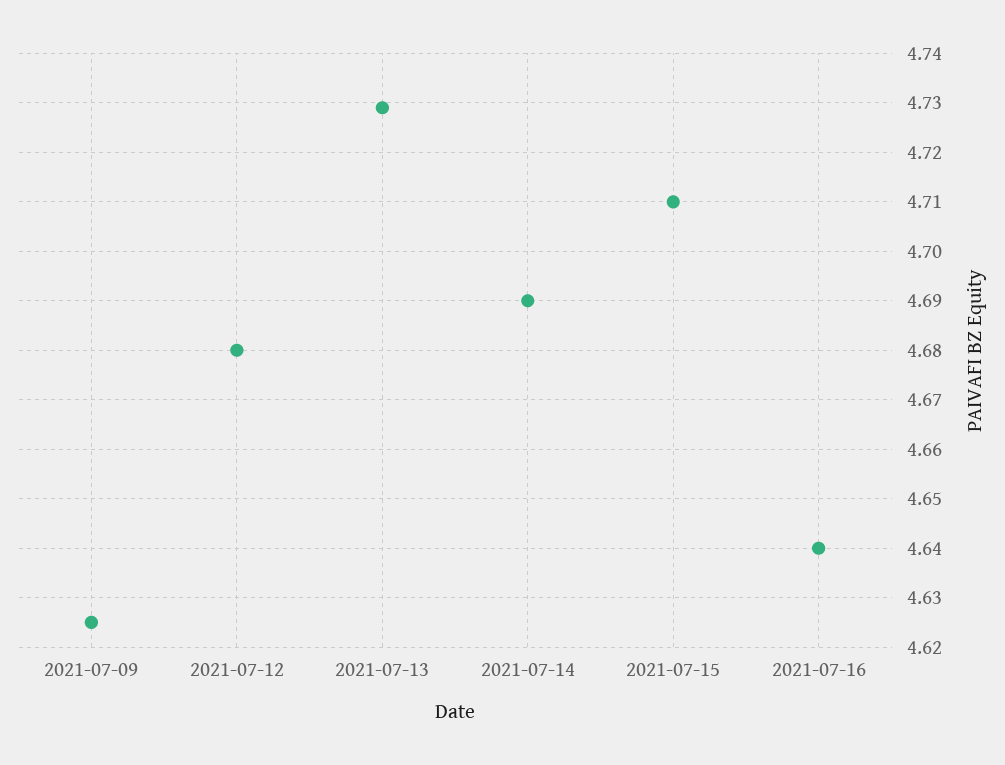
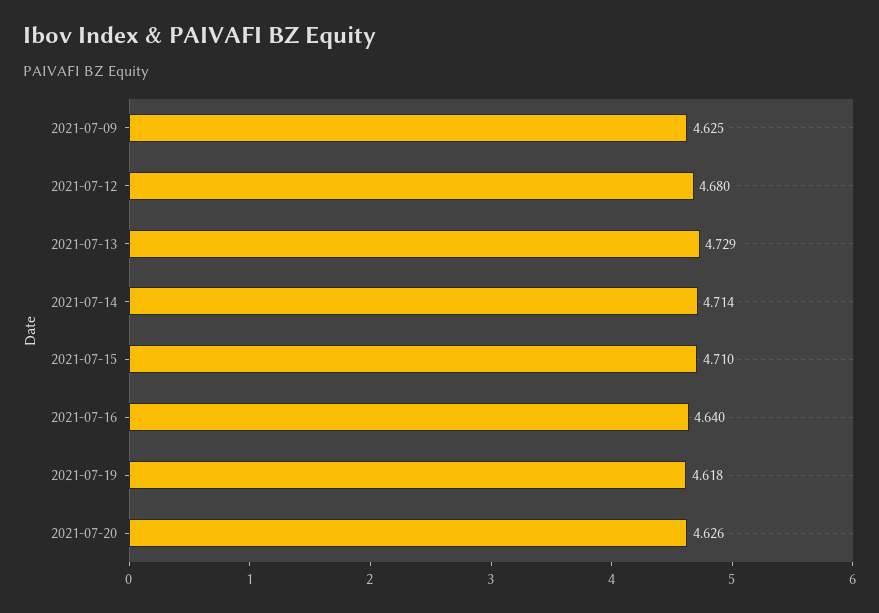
2021-07-14: 4.69 -> 4.714
2021-07-19: none -> 4.618
2021-07-20: none -> 4.626

